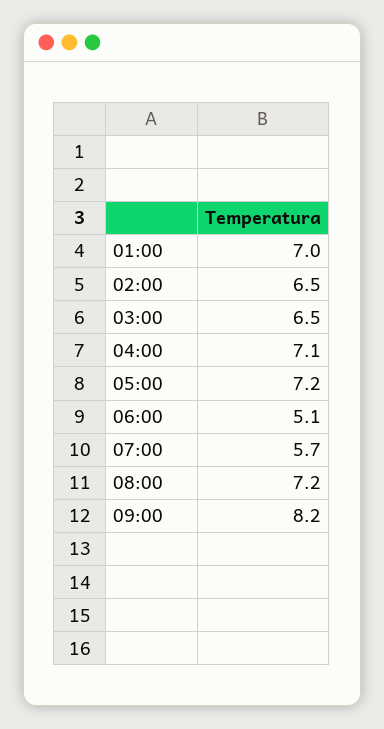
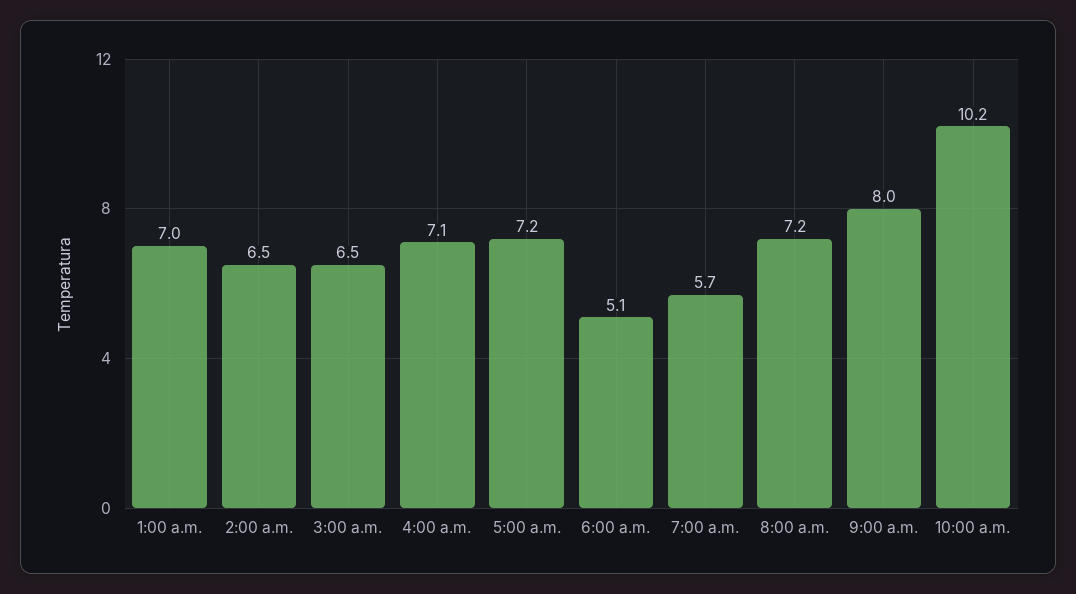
09:00: 8.2 -> 8
10:00 a.m.: none -> 10.2

